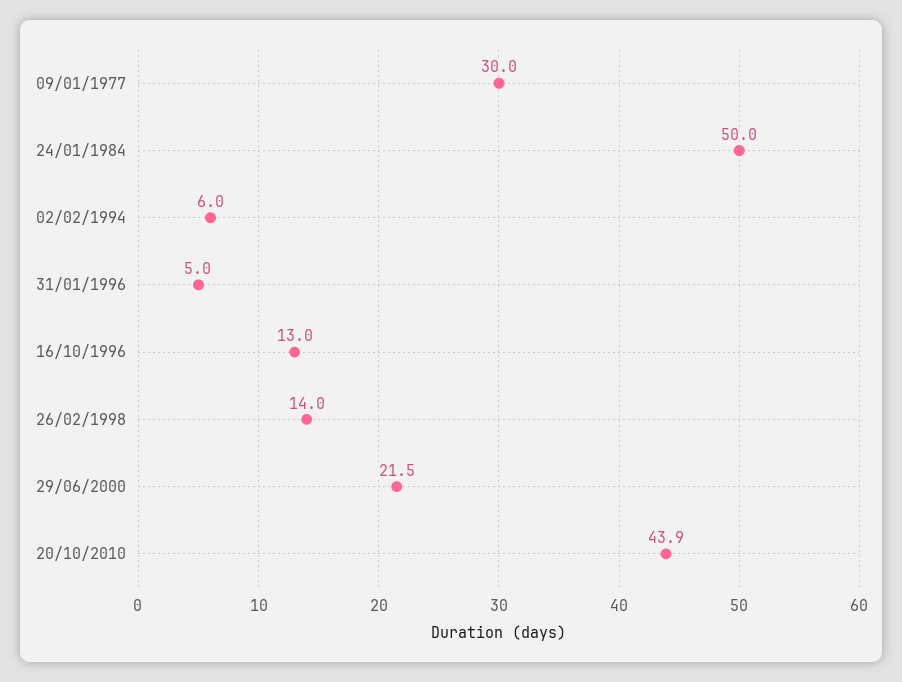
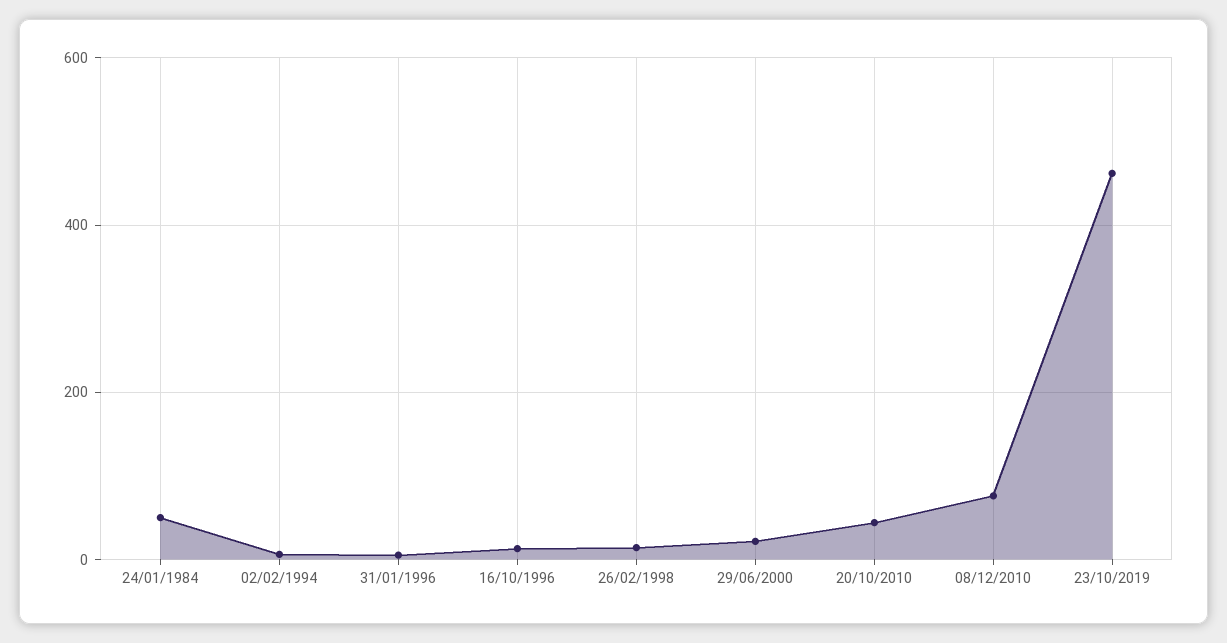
09/01/1977: 30 -> none
08/12/2010: none -> 80
23/10/2019: none -> 460

